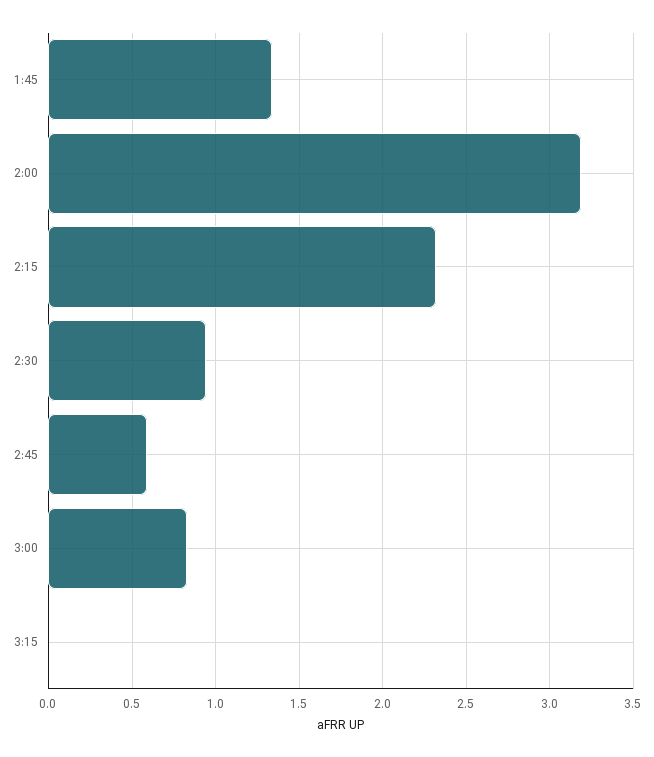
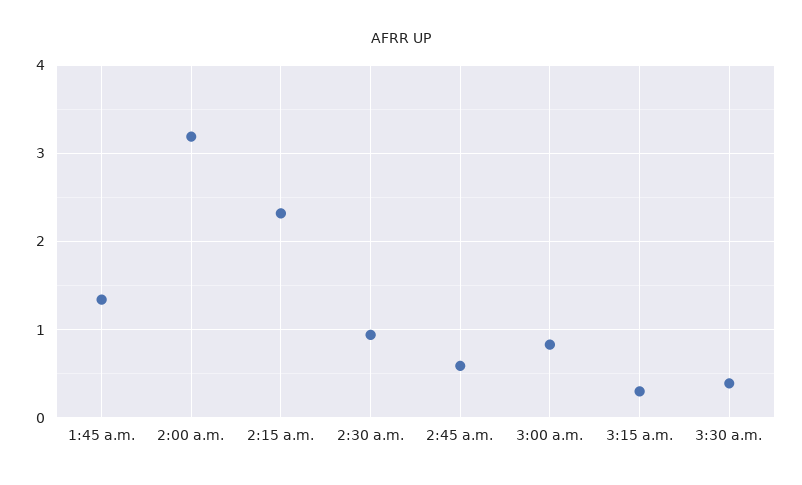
3:15: 0 -> 0.3
3:30 a.m.: none -> 0.4

